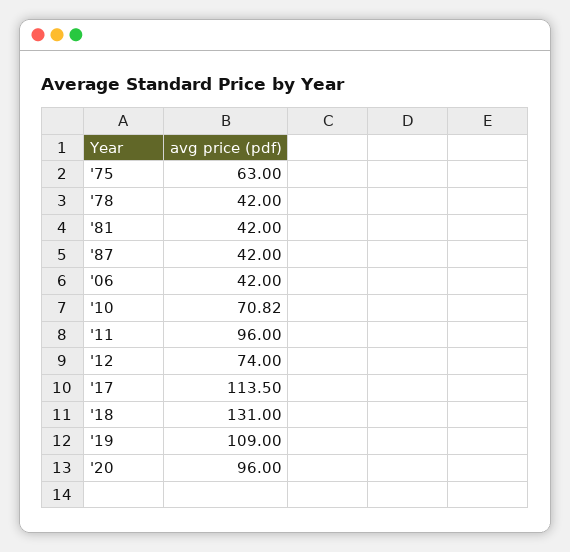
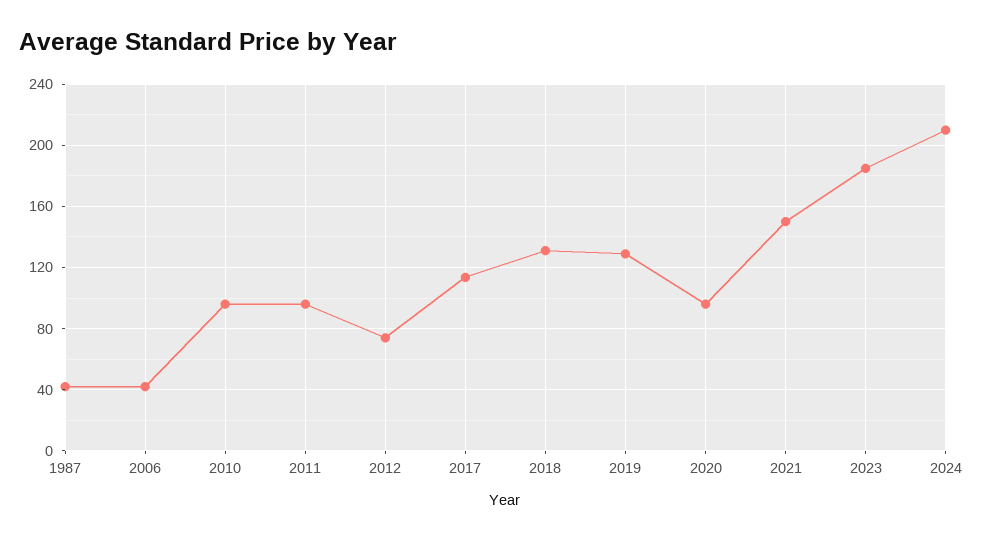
'75: 63 -> none
'78: 42 -> none
'81: 42 -> none
'10: 70.82 -> 95
'19: 109 -> 130
2021: none -> 150
2023: none -> 185
2024: none -> 210

